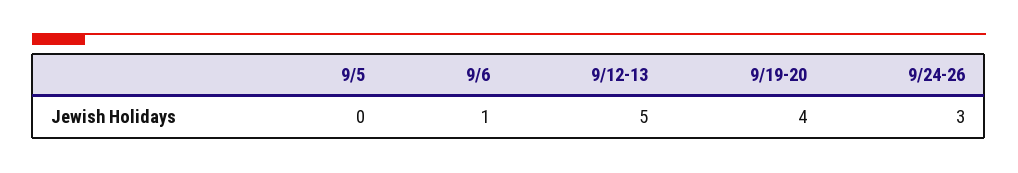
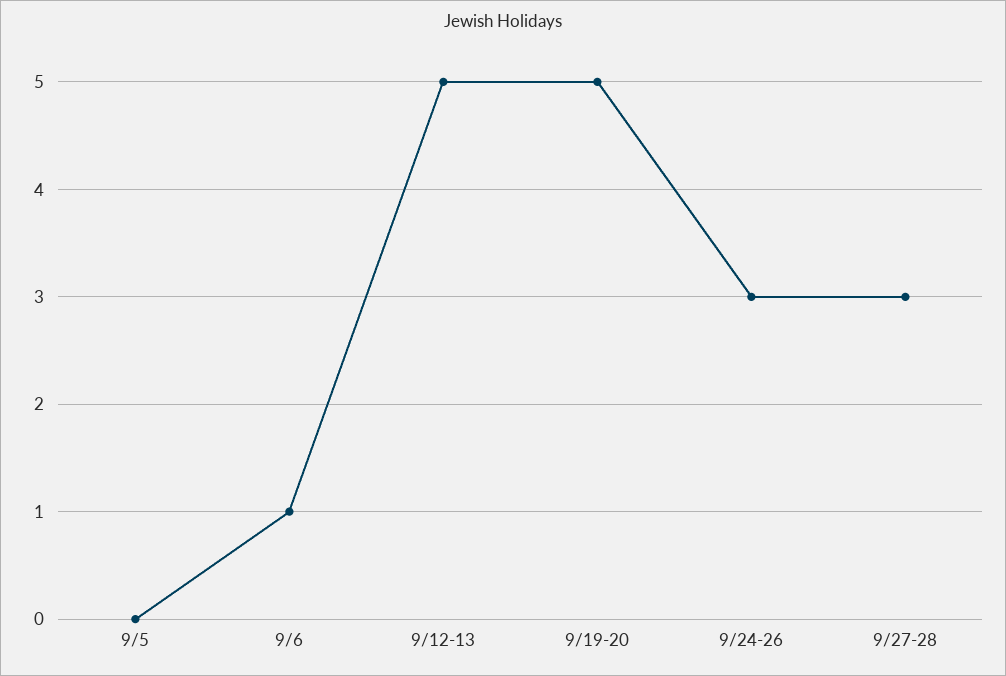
9/19-20: 4 -> 5
9/27-28: none -> 3

